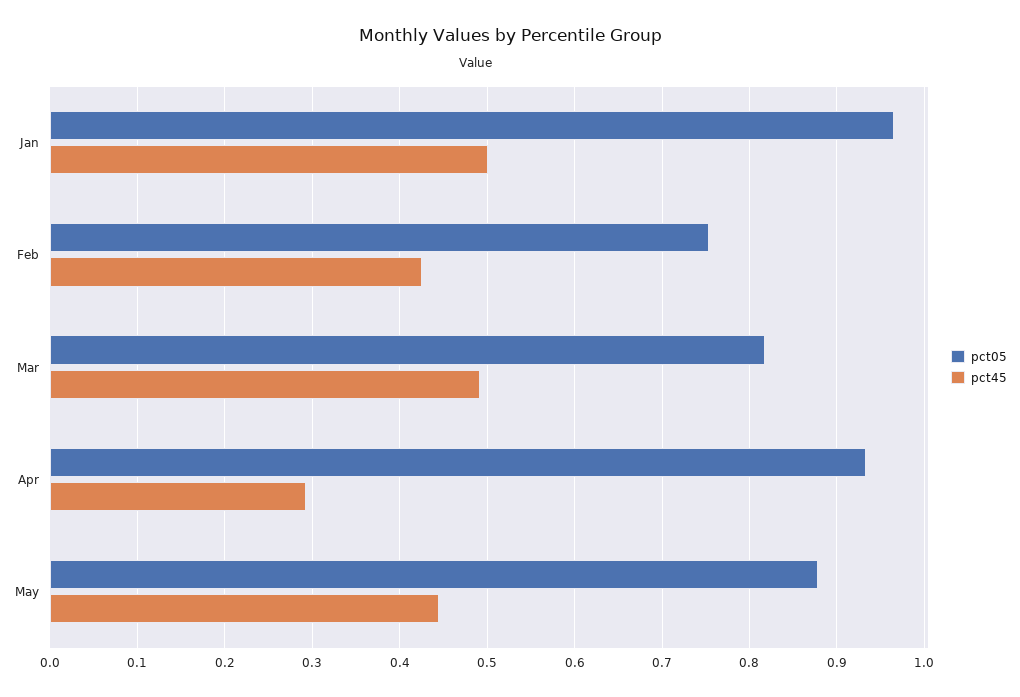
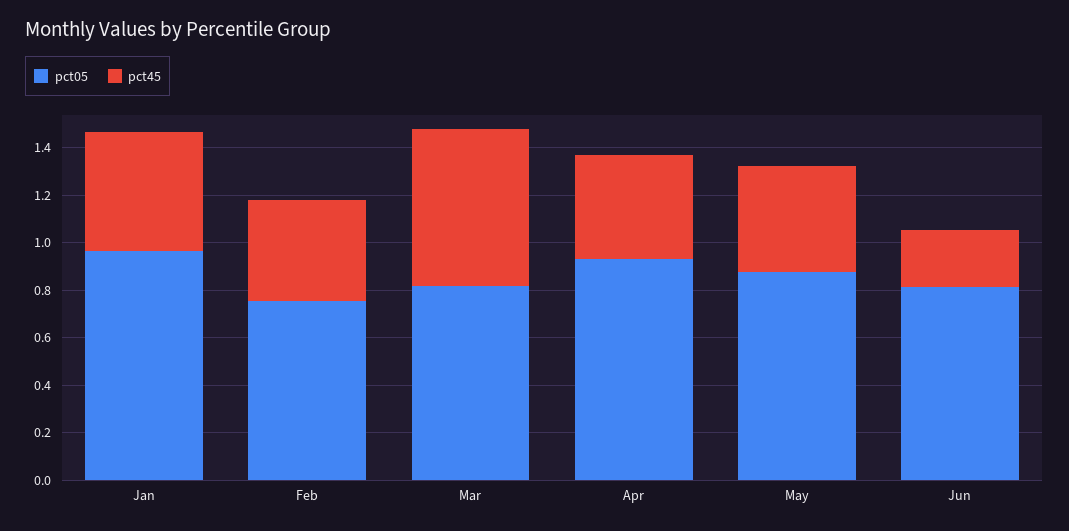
pct45, Mar: 0.49 -> 0.65
pct45, Apr: 0.29 -> 0.45
pct05, Jun: none -> 0.8
pct45, Jun: none -> 0.25

